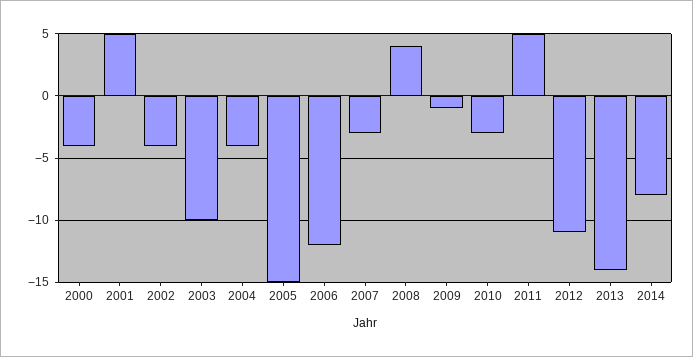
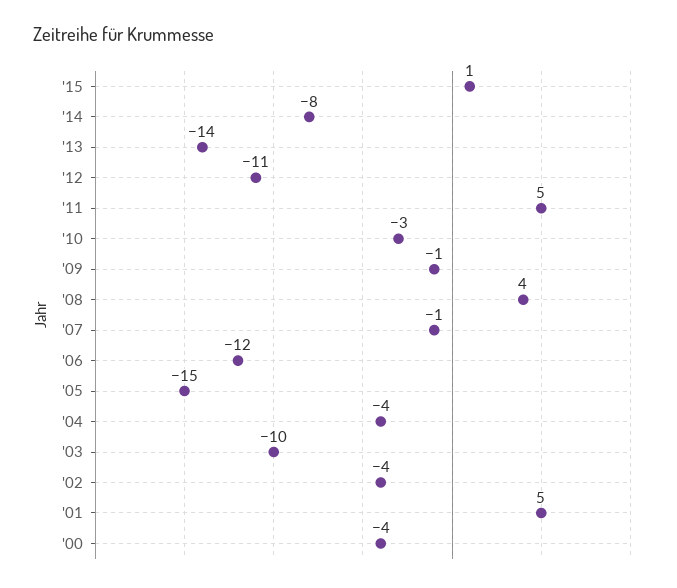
2007: -3 -> -1
'15: none -> 1

